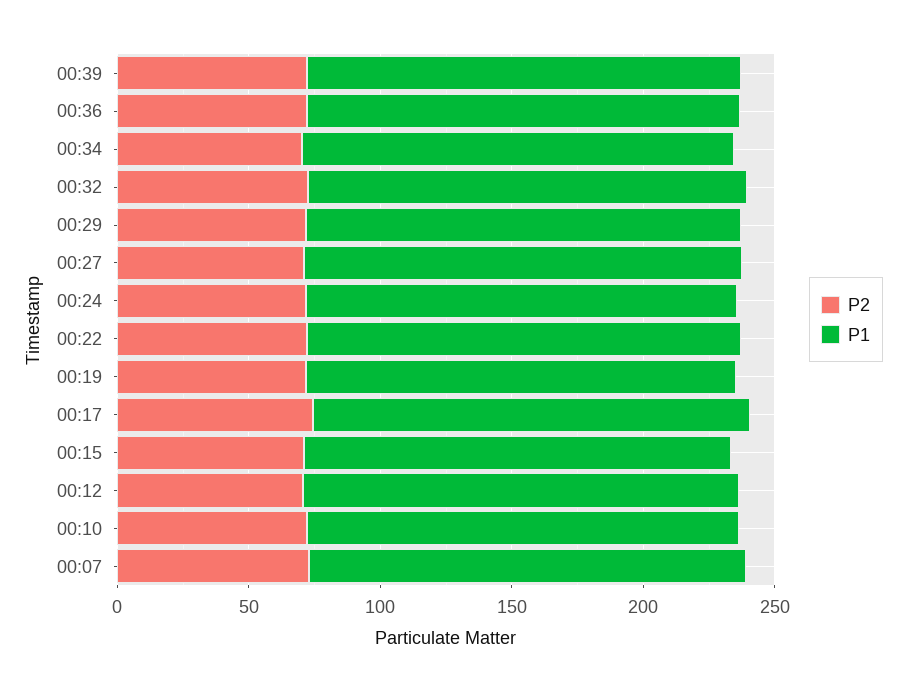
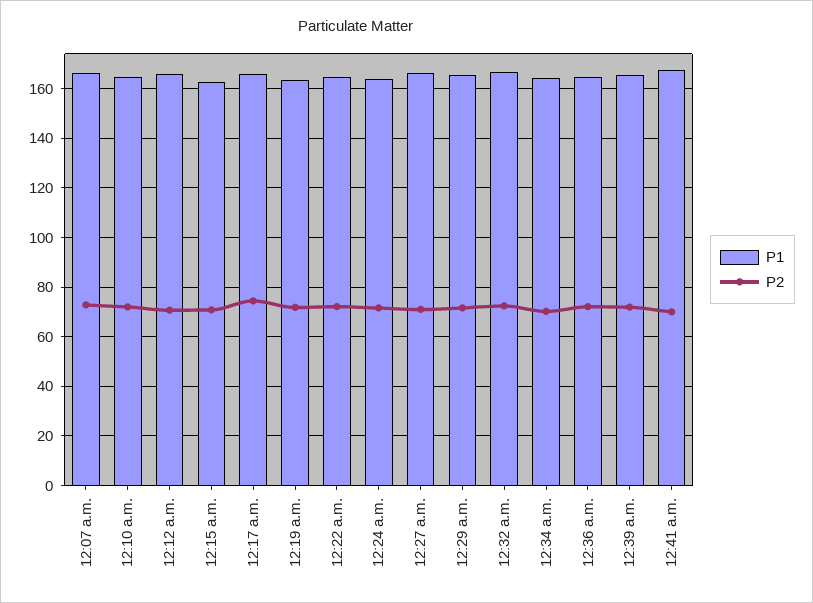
P1, 12:41 a.m.: none -> 167.5
P2, 12:41 a.m.: none -> 70

